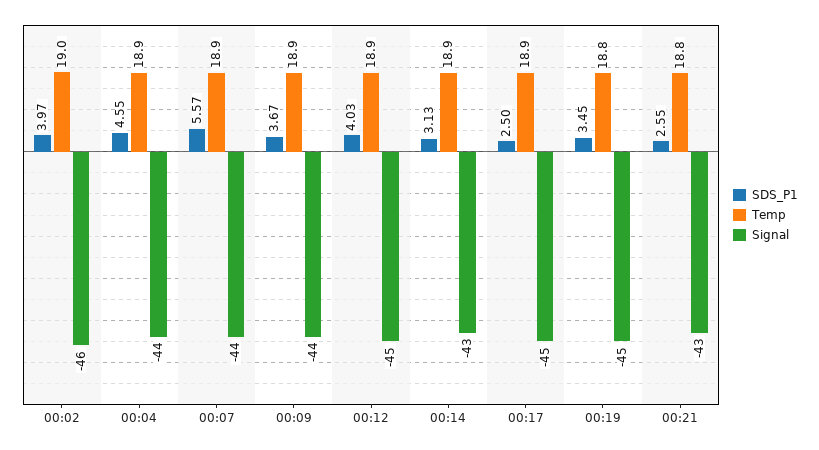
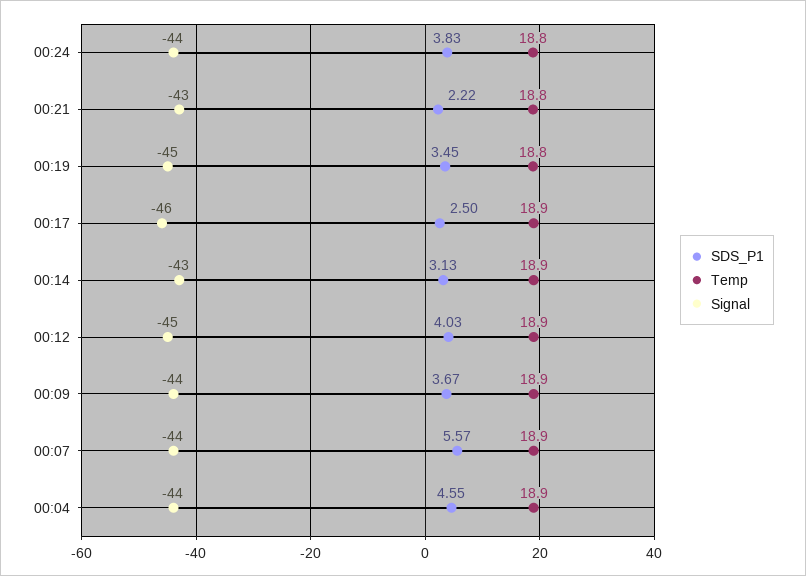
SDS_P1, 00:02: 3.97 -> none
Temp, 00:02: 19 -> none
Signal, 00:02: -46 -> none
Signal, 00:17: -45 -> -46
SDS_P1, 00:21: 2.55 -> 2.22
SDS_P1, 00:24: none -> 3.83
Temp, 00:24: none -> 18.8
Signal, 00:24: none -> -44

